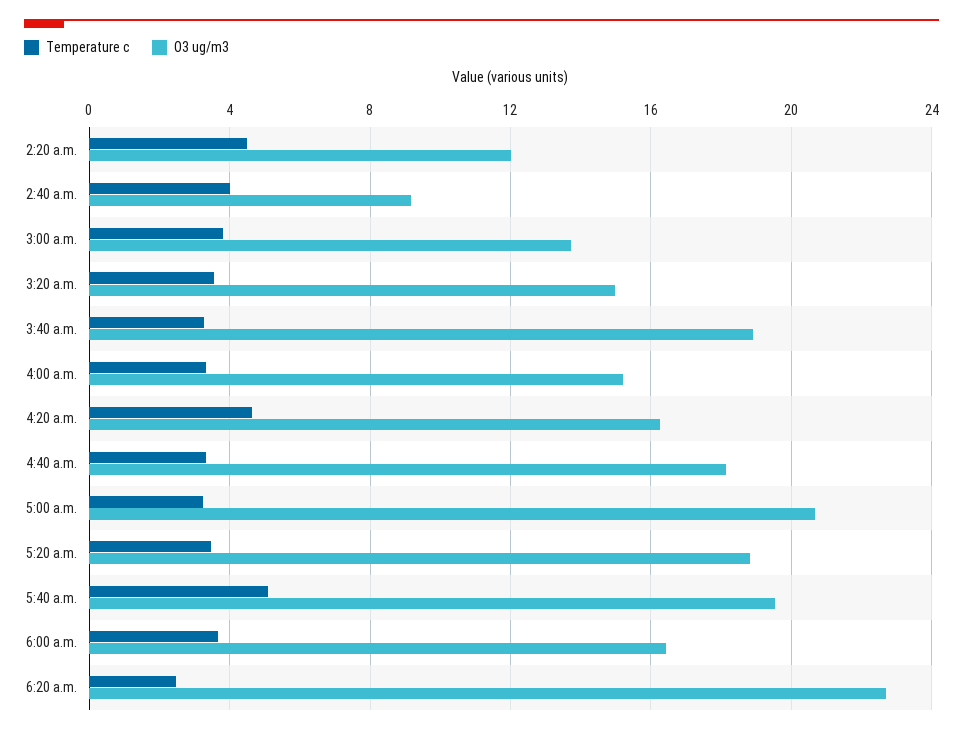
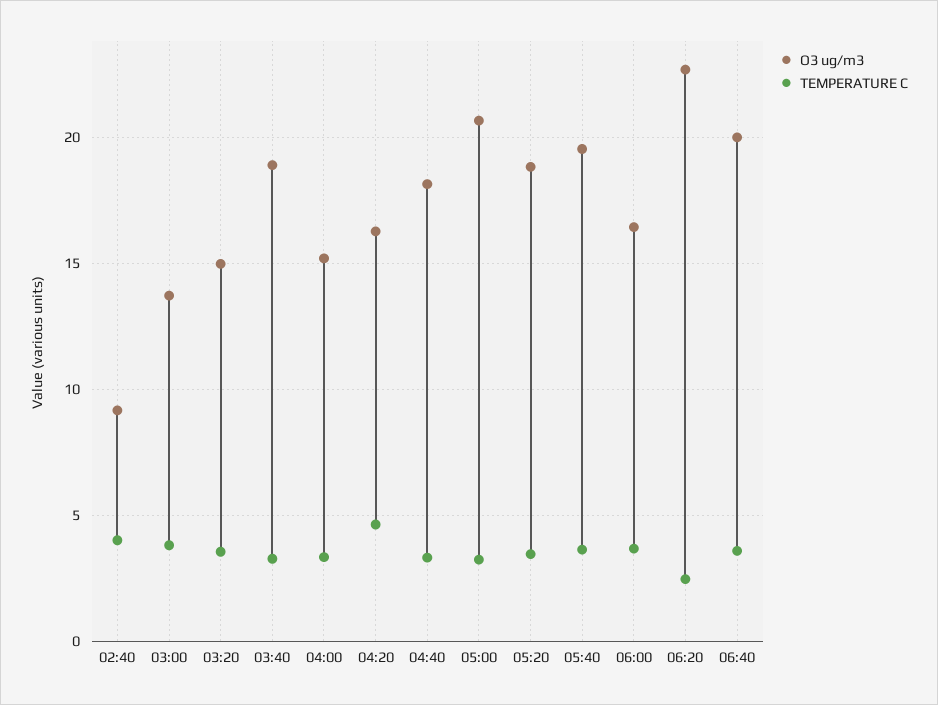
Temperature c, 2:20 a.m.: 4.5 -> none
O3 ug/m3, 2:20 a.m.: 12 -> none
Temperature c, 5:40 a.m.: 5 -> 3.5
O3 ug/m3, 06:40: none -> 20
Temperature c, 06:40: none -> 3.5

